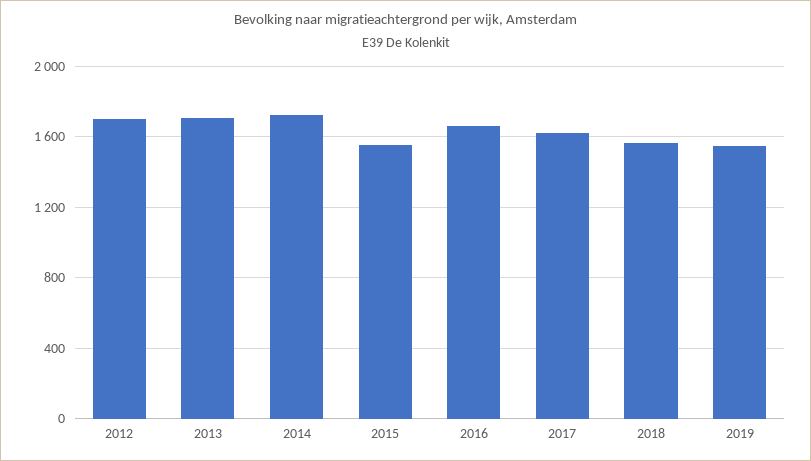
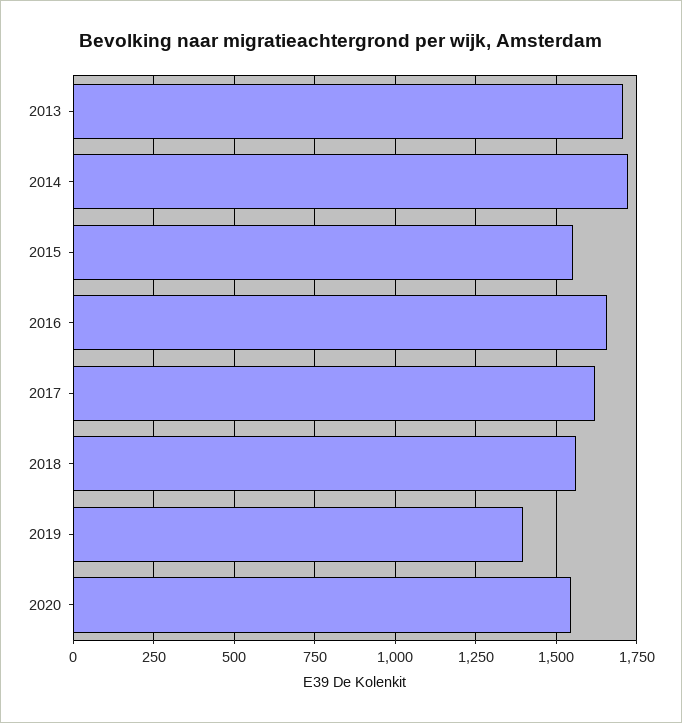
2012: 1700 -> none
2019: 1550 -> 1400
2020: none -> 1550

